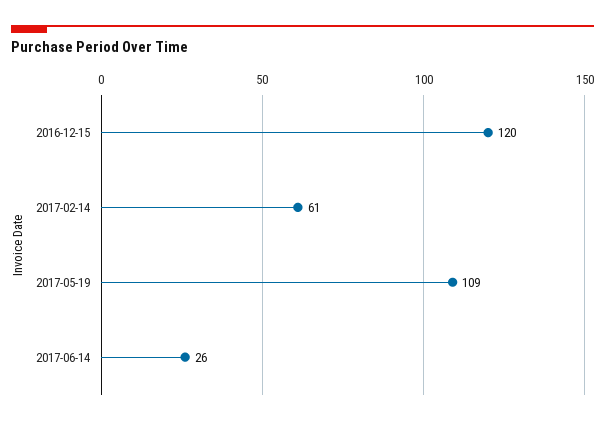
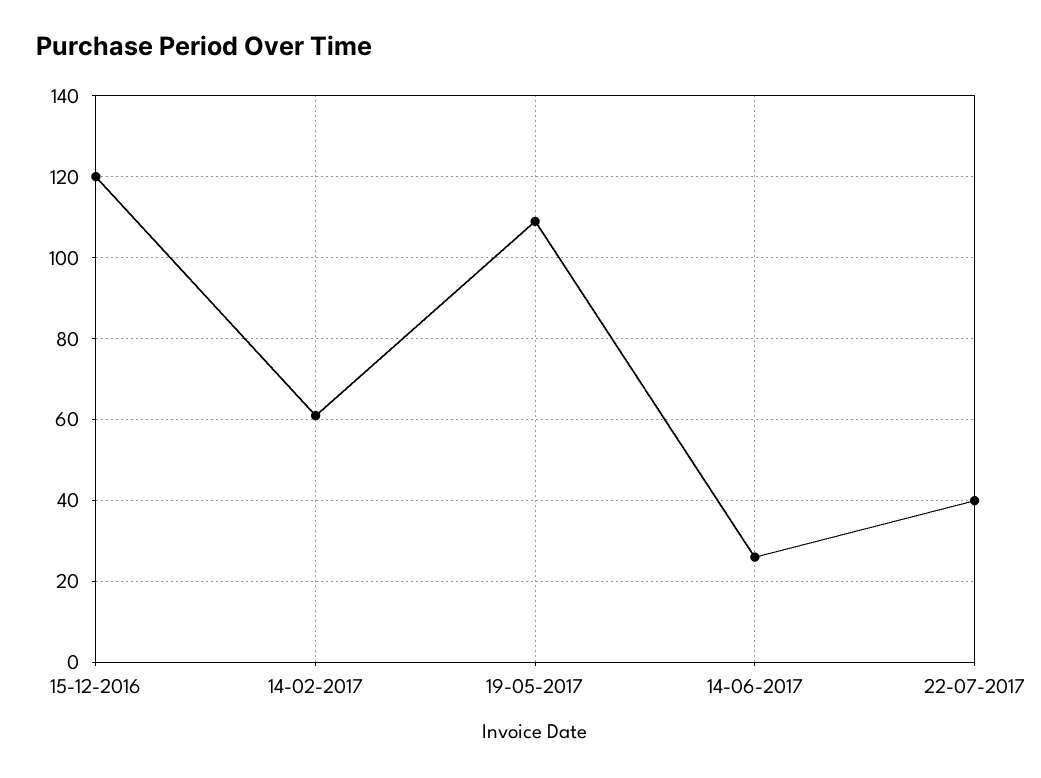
22-07-2017: none -> 40

